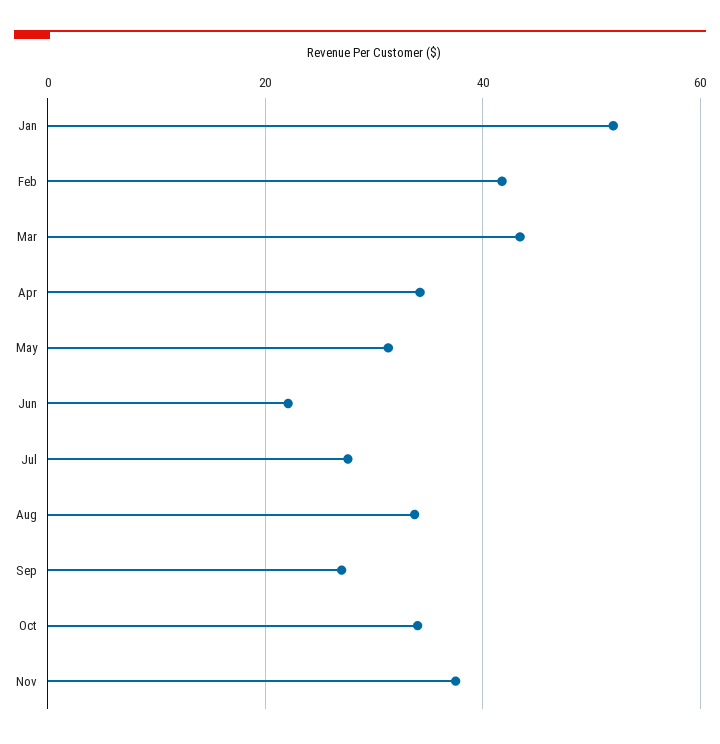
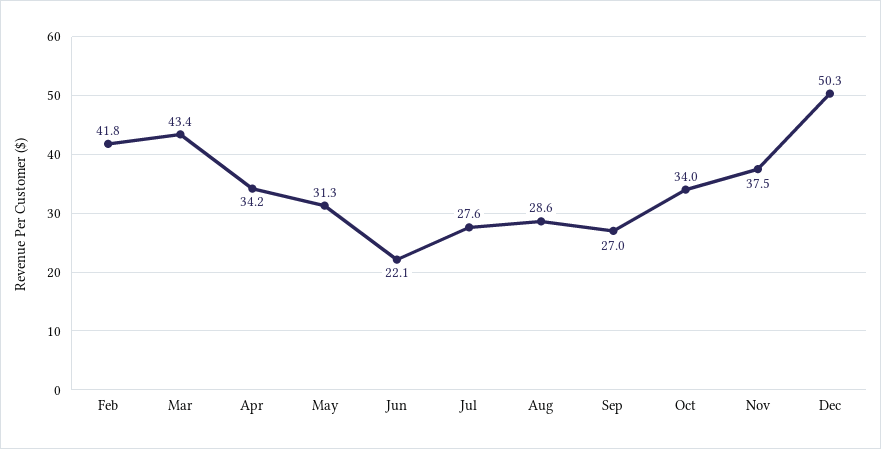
Jan: 52 -> none
Aug: 34 -> 28.6
Dec: none -> 50.3

